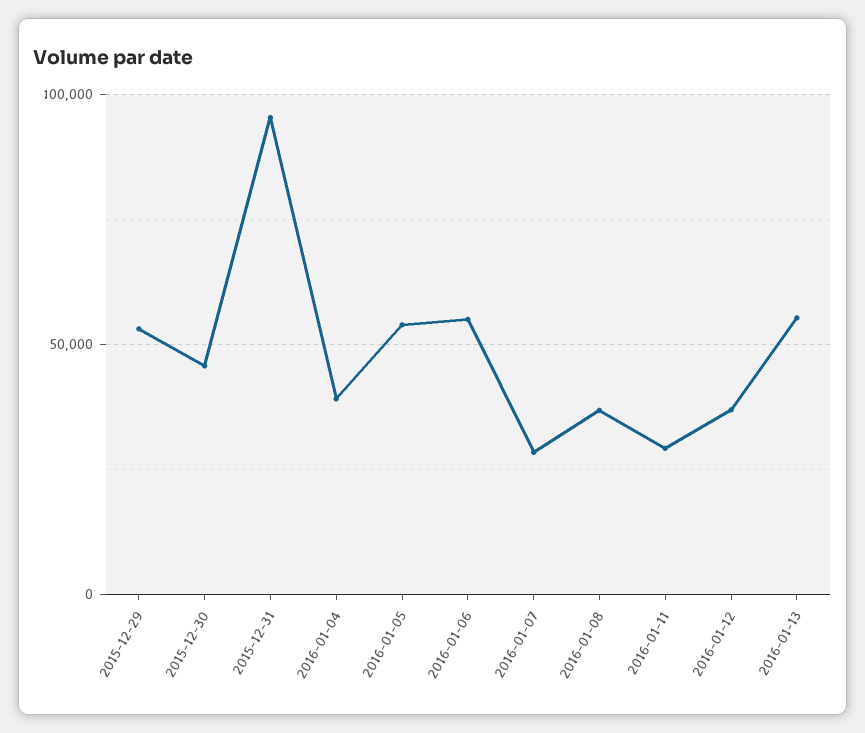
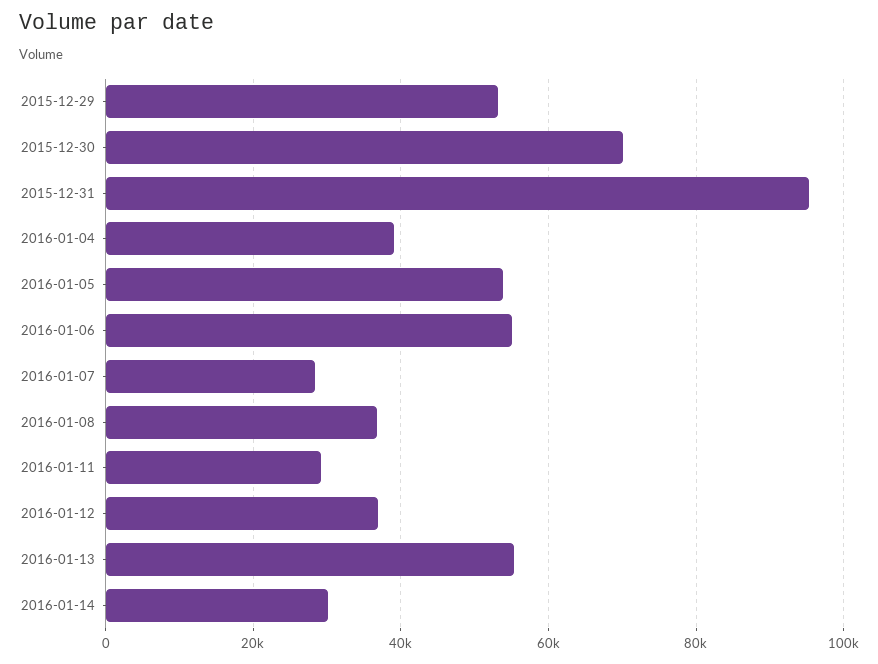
2015-12-30: 45000 -> 70000
2016-01-14: none -> 30000

